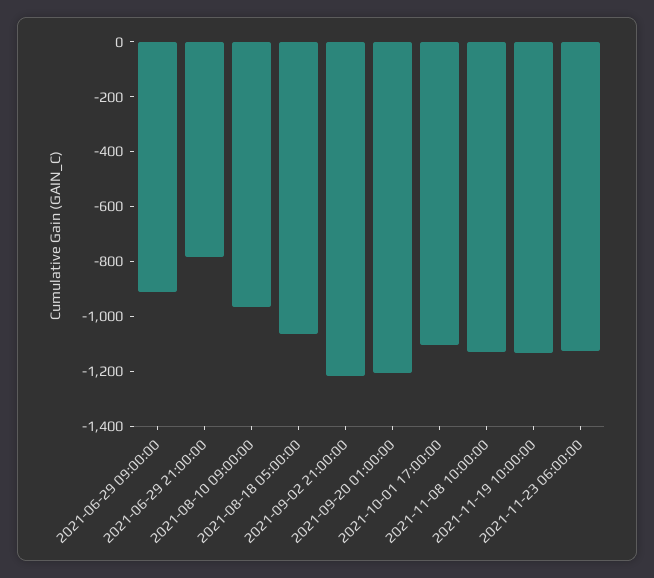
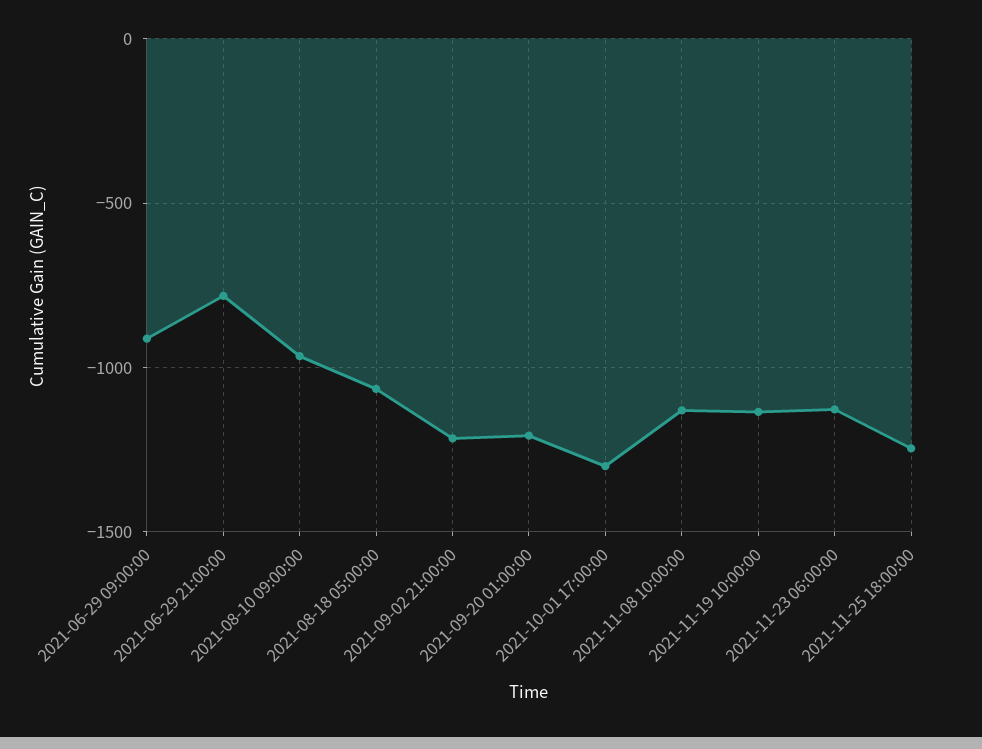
2021-10-01 17:00:00: -1100 -> -1300
2021-11-25 18:00:00: none -> -1250

